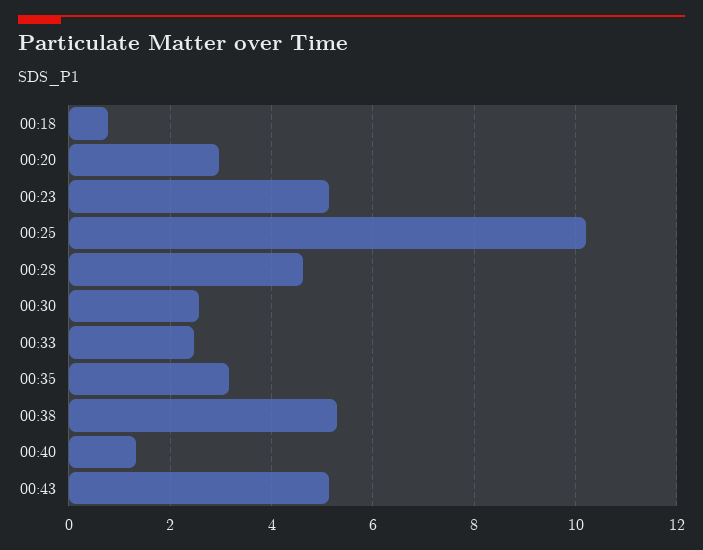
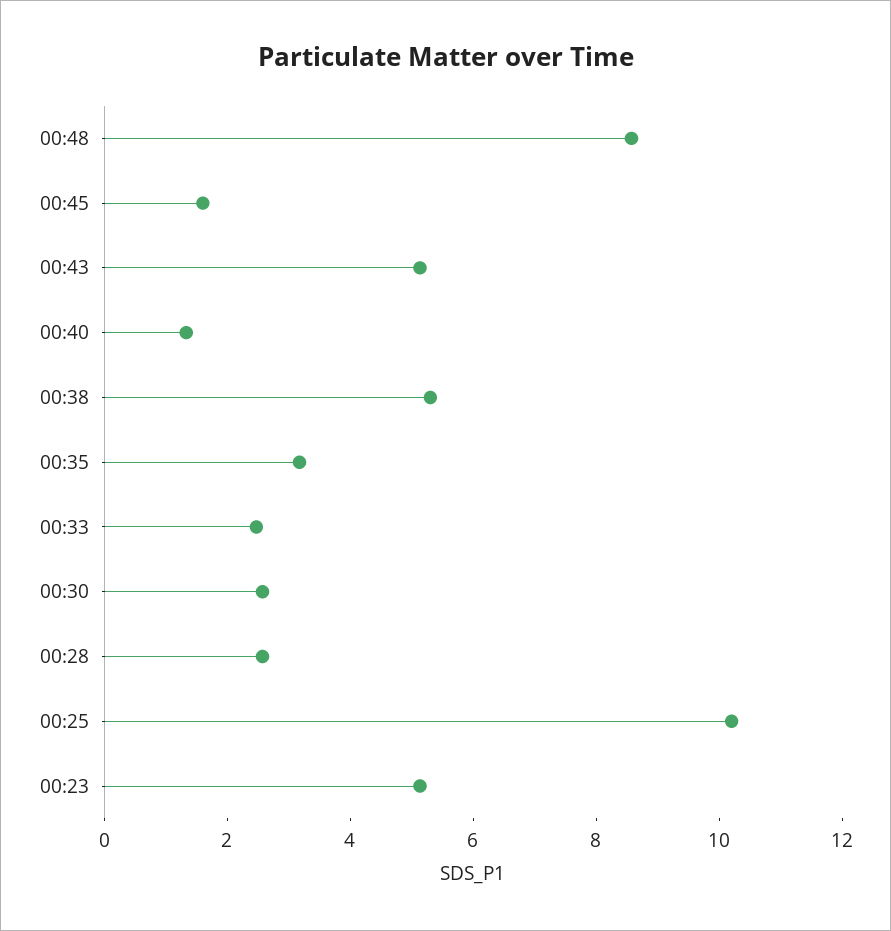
00:18: 0.8 -> none
00:20: 3 -> none
00:28: 4.6 -> 2.5
00:48: none -> 8.5
00:45: none -> 1.5

